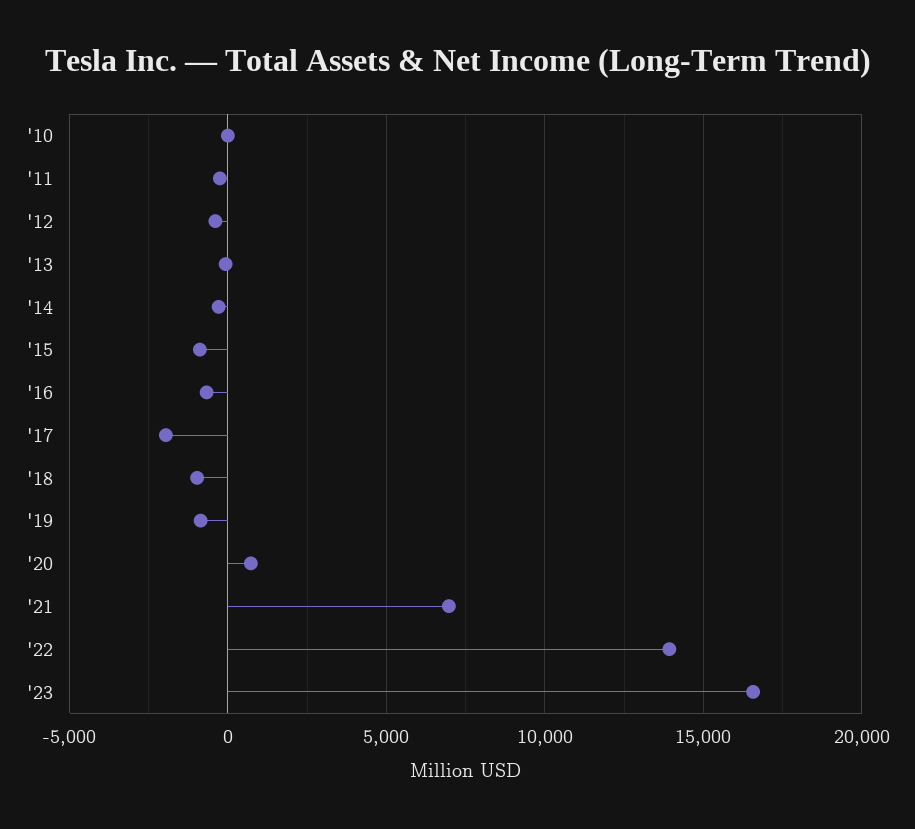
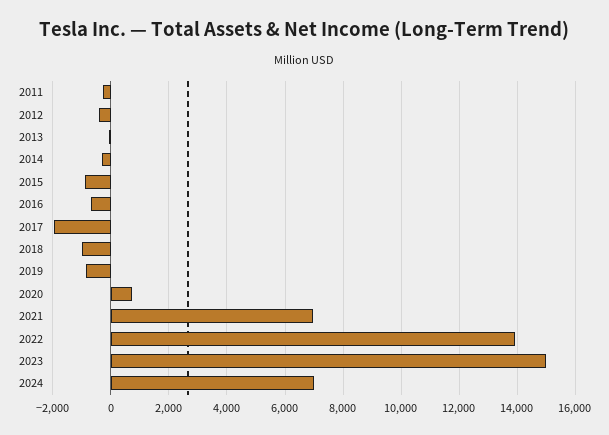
'10: 0 -> none
'23: 16500 -> 15000
2024: none -> 7000

